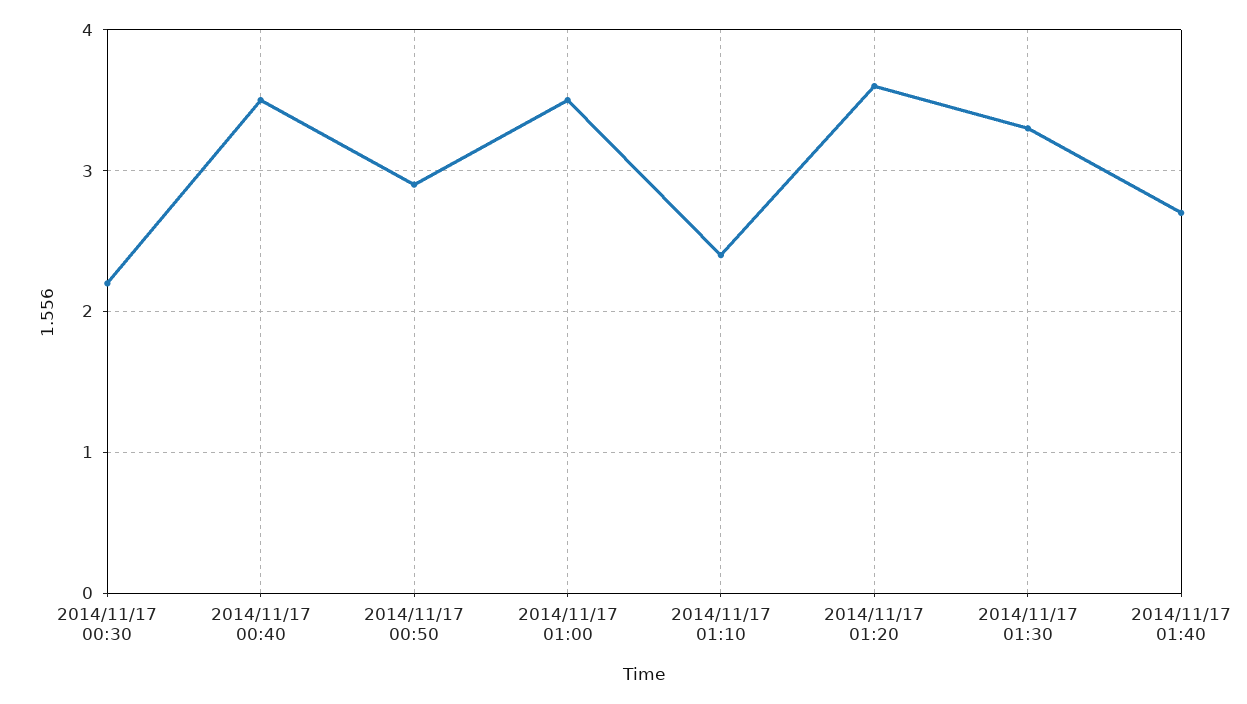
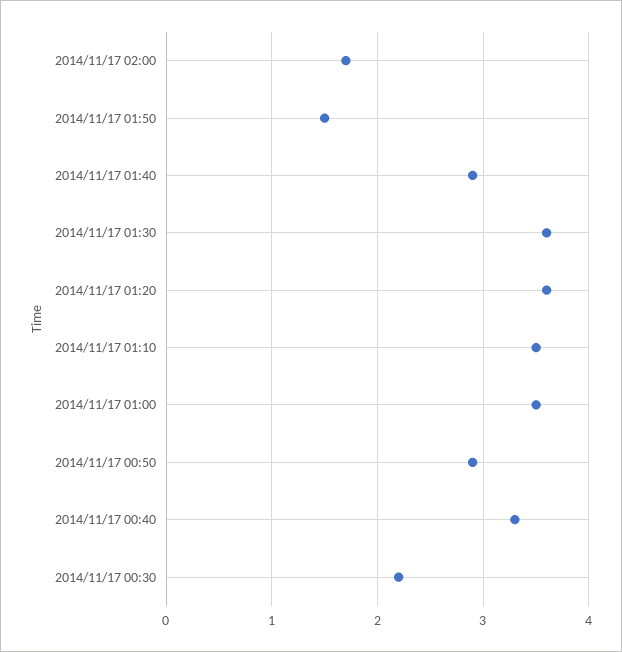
2014/11/17 00:40: 3.5 -> 3.3
2014/11/17 01:10: 2.4 -> 3.5
2014/11/17 01:30: 3.3 -> 3.6
2014/11/17 01:40: 2.7 -> 2.9
2014/11/17 02:00: none -> 1.7
2014/11/17 01:50: none -> 1.5

